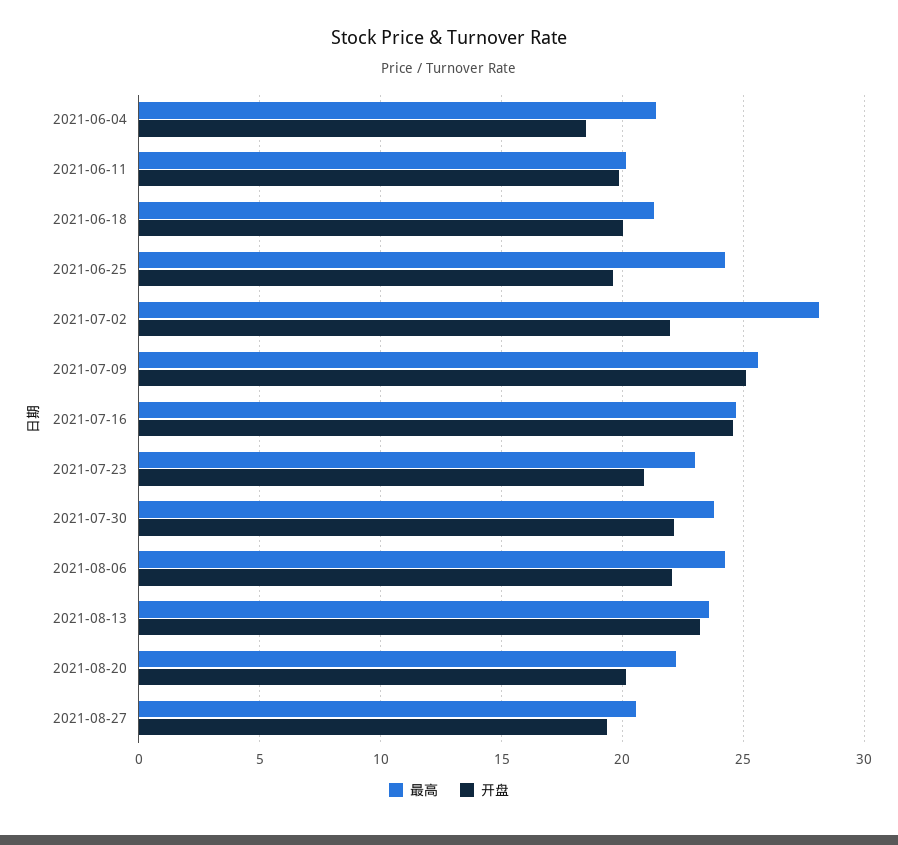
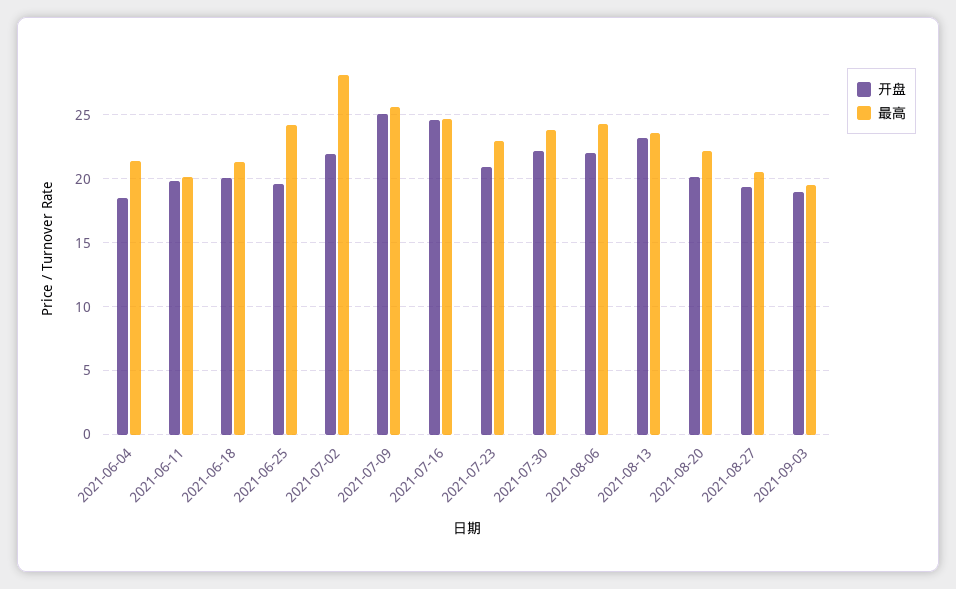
开盘, 2021-09-03: none -> 19
最高, 2021-09-03: none -> 19.5

